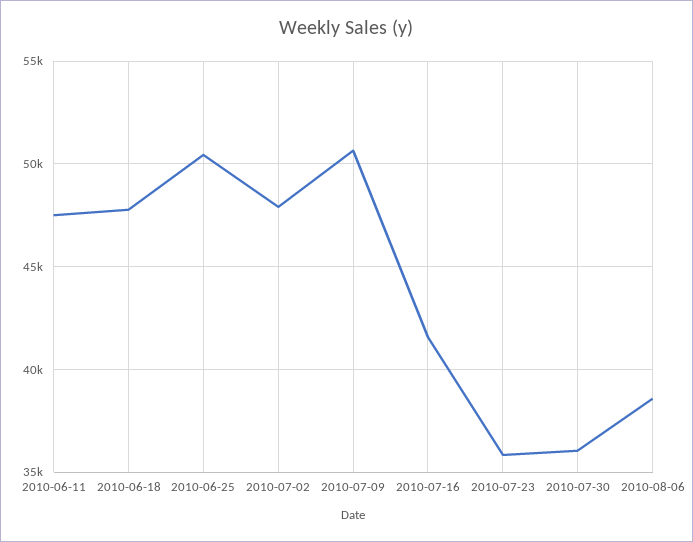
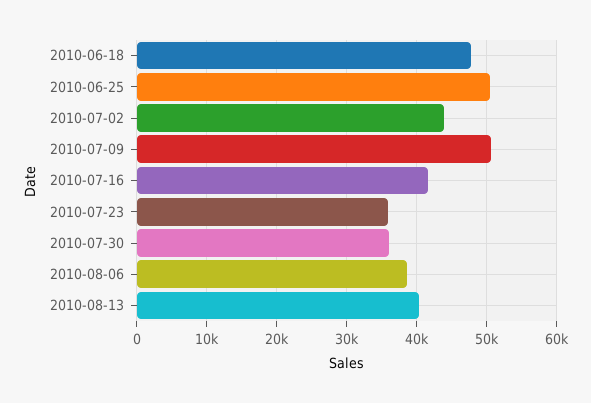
2010-06-11: 47500 -> none
2010-07-02: 48000 -> 44000
2010-08-13: none -> 40000

